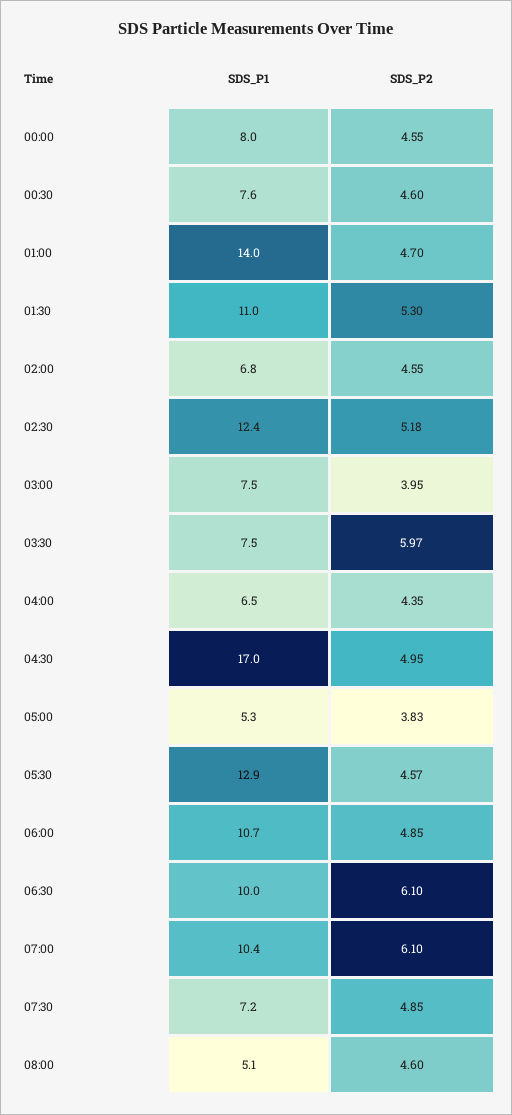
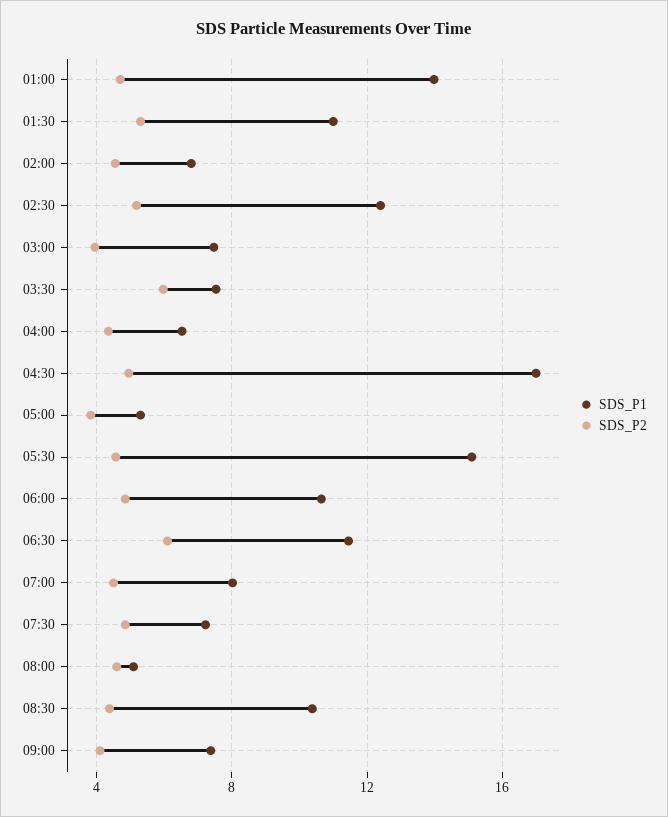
SDS_P1, 00:00: 8 -> none
SDS_P2, 00:00: 4.55 -> none
SDS_P1, 00:30: 7.6 -> none
SDS_P2, 00:30: 4.6 -> none
SDS_P1, 05:30: 12.9 -> 15
SDS_P1, 06:30: 10 -> 11.5
SDS_P1, 07:00: 10.4 -> 8
SDS_P2, 07:00: 6.1 -> 4.5
SDS_P1, 08:30: none -> 10.5
SDS_P2, 08:30: none -> 4.5
SDS_P1, 09:00: none -> 7.5
SDS_P2, 09:00: none -> 4

